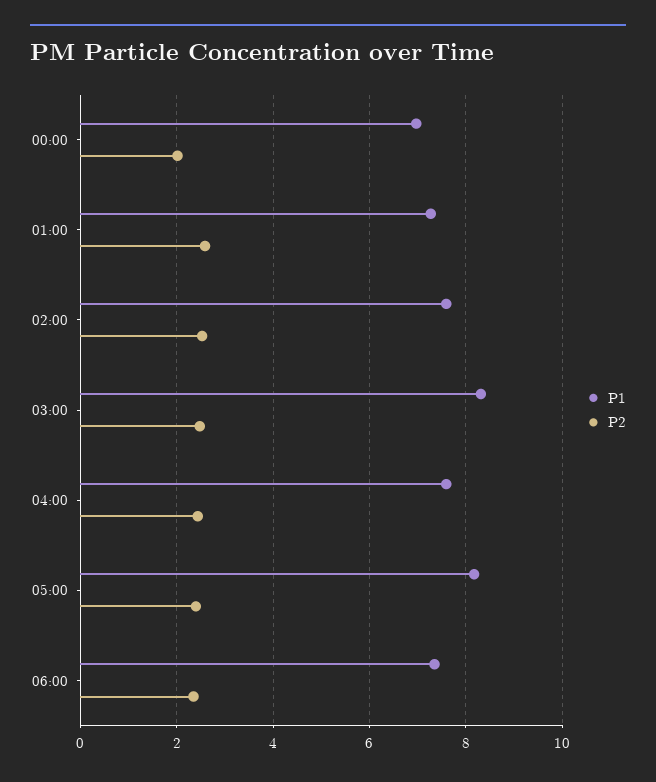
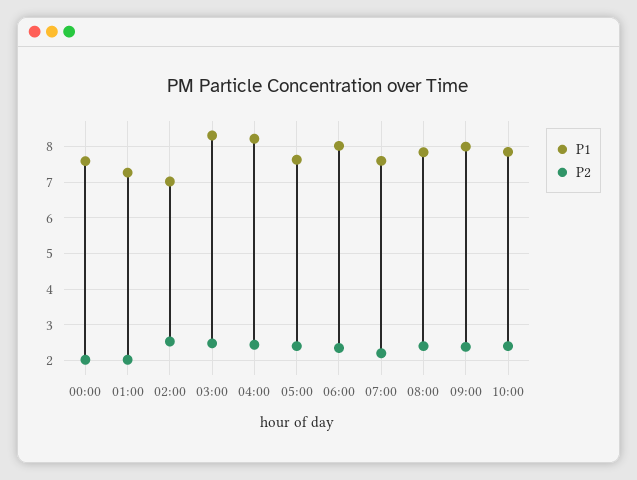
P1, 00:00: 7 -> 7.6
P2, 01:00: 2.6 -> 2
P1, 02:00: 7.6 -> 7
P1, 04:00: 7.6 -> 8.2
P1, 05:00: 8.2 -> 7.6
P1, 06:00: 7.4 -> 8
P1, 07:00: none -> 7.6
P2, 07:00: none -> 2.2
P1, 08:00: none -> 7.8
P2, 08:00: none -> 2.4
P1, 09:00: none -> 8
P2, 09:00: none -> 2.4
P1, 10:00: none -> 7.8
P2, 10:00: none -> 2.4

